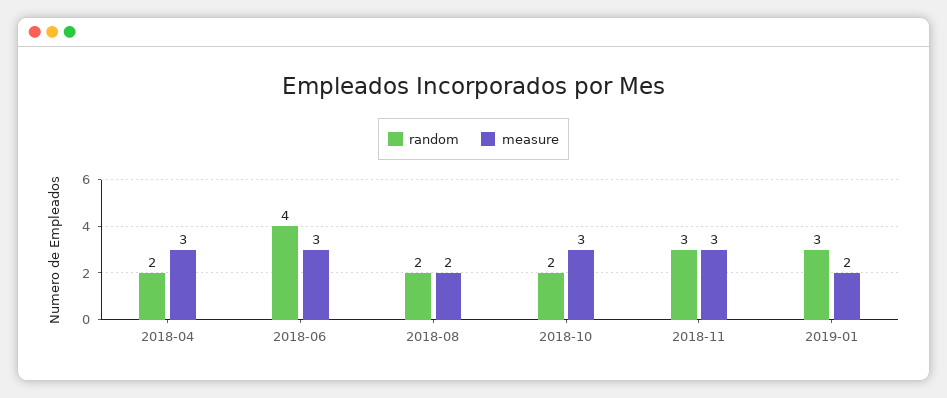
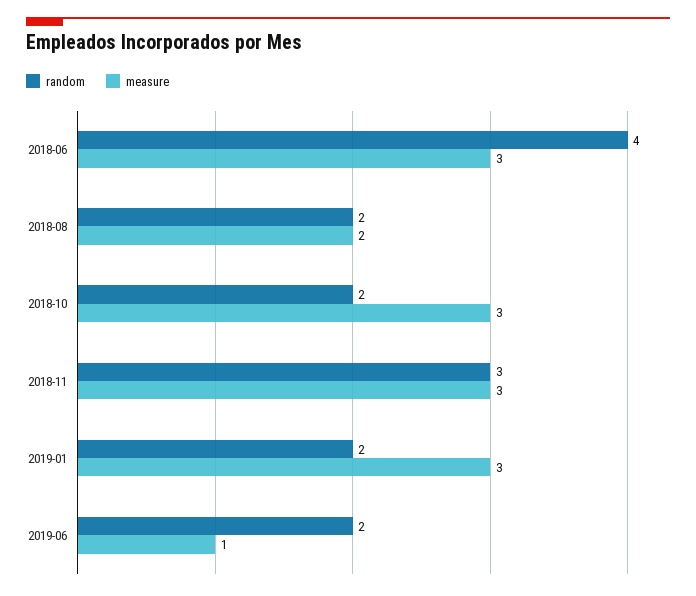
random, 2018-04: 2 -> none
measure, 2018-04: 3 -> none
random, 2019-01: 3 -> 2
measure, 2019-01: 2 -> 3
random, 2019-06: none -> 2
measure, 2019-06: none -> 1

